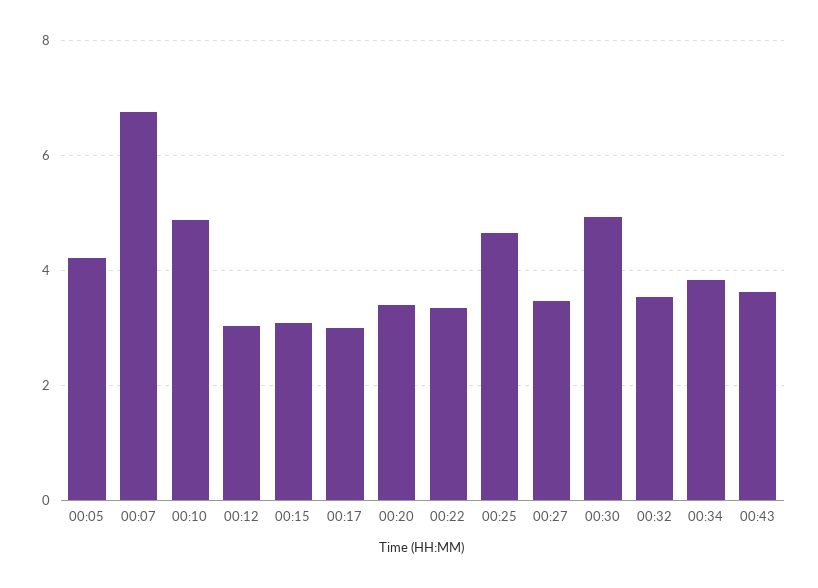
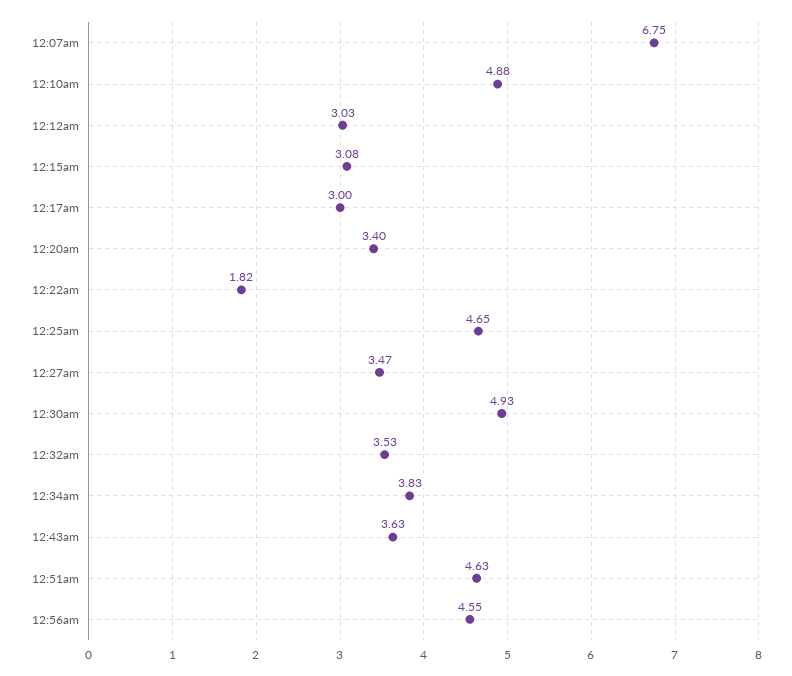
00:05: 4.2 -> none
00:22: 3.4 -> 1.82
12:51am: none -> 4.63
12:56am: none -> 4.55

